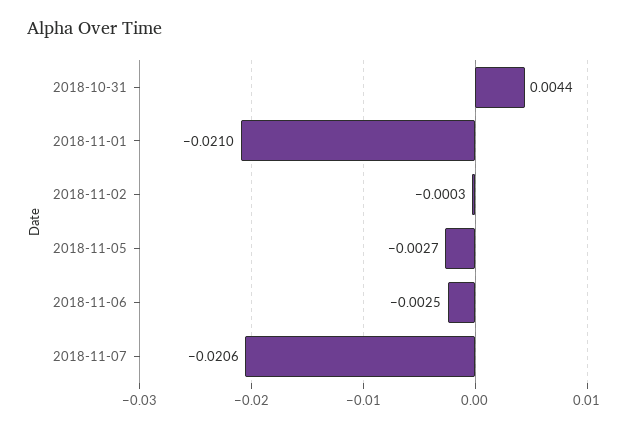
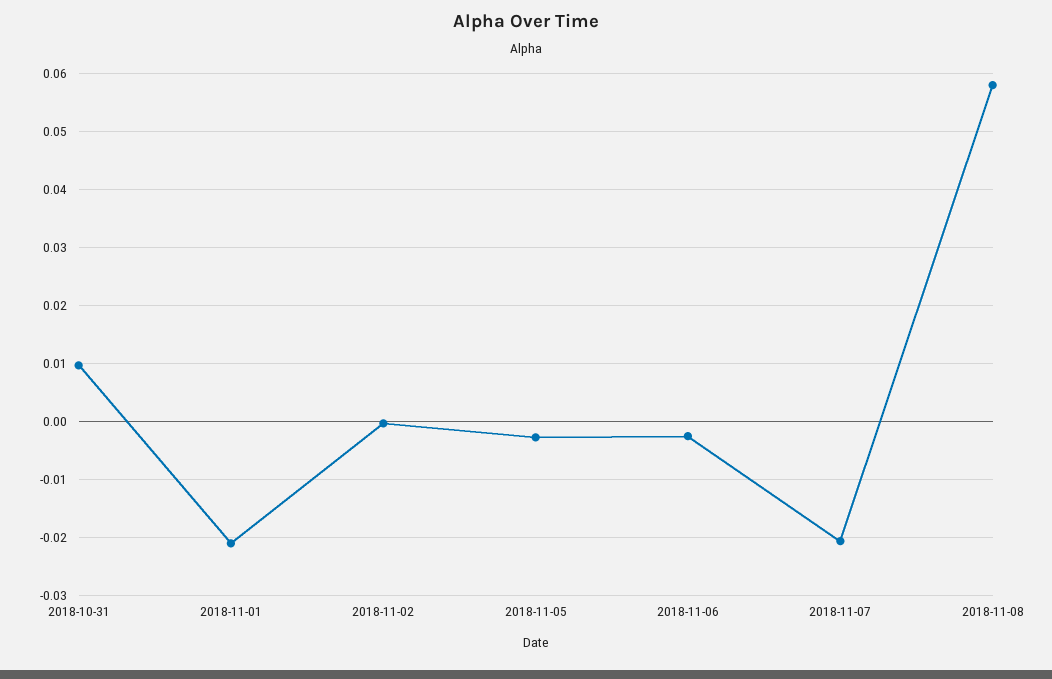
2018-10-31: 0.0044 -> 0.01
2018-11-08: none -> 0.058

